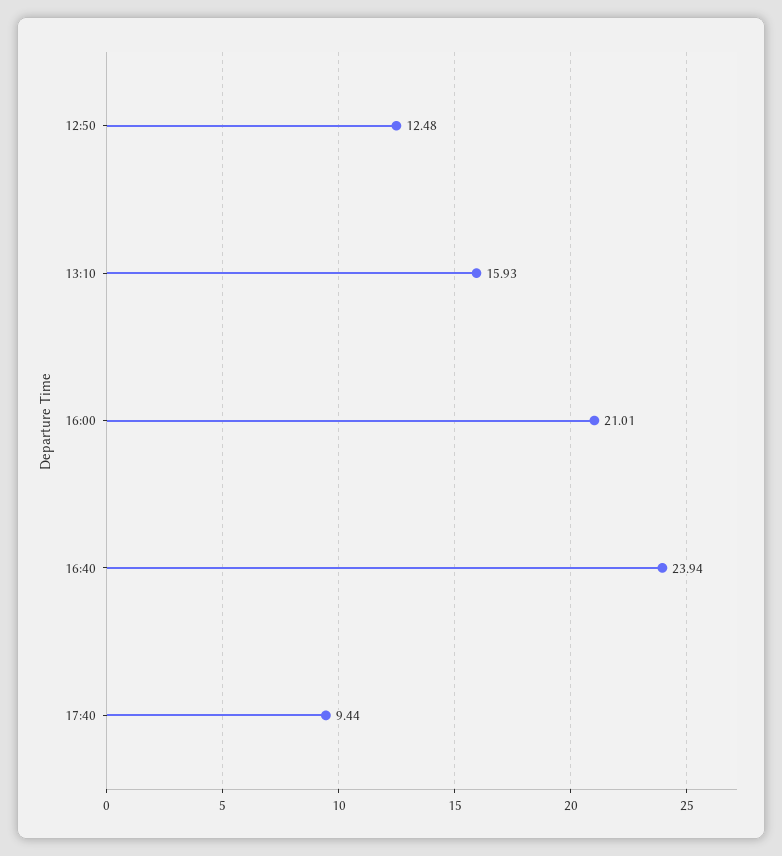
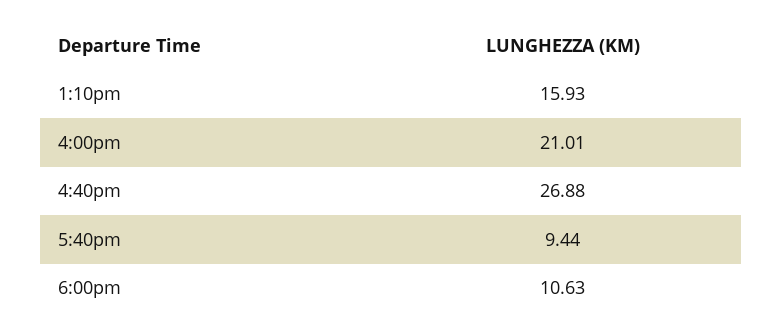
12:50: 12.48 -> none
16:40: 23.94 -> 26.88
6:00pm: none -> 10.63

